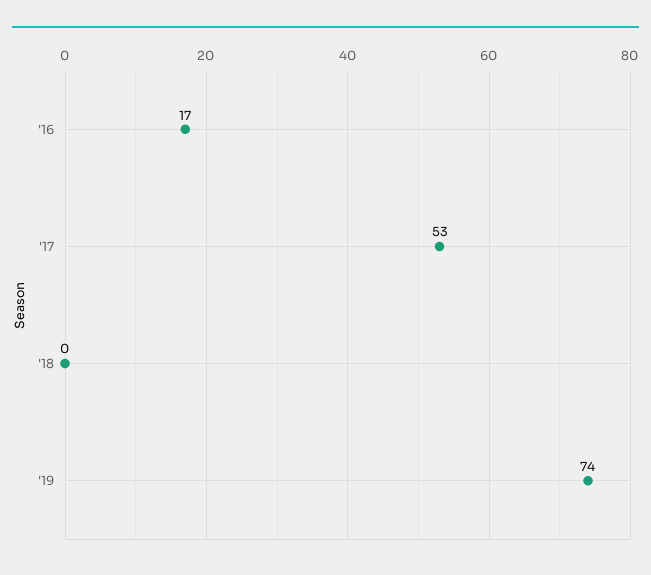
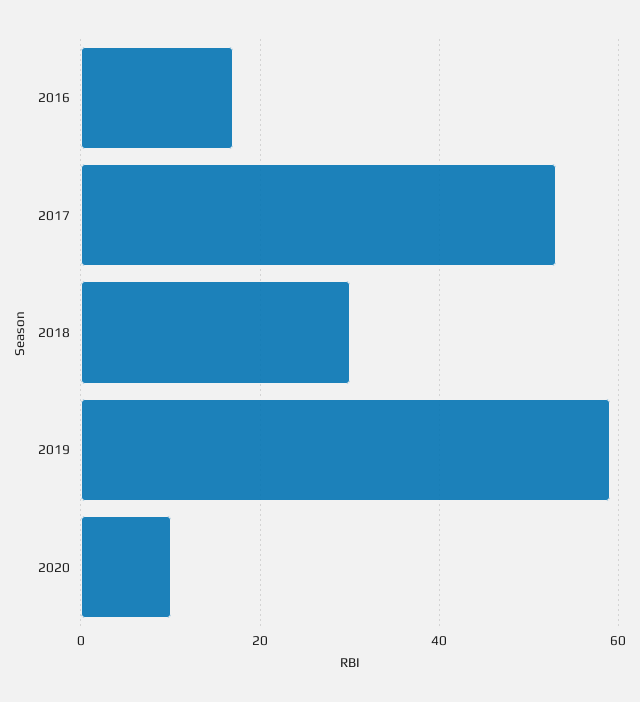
'18: 0 -> 30
'19: 74 -> 60
2020: none -> 10

